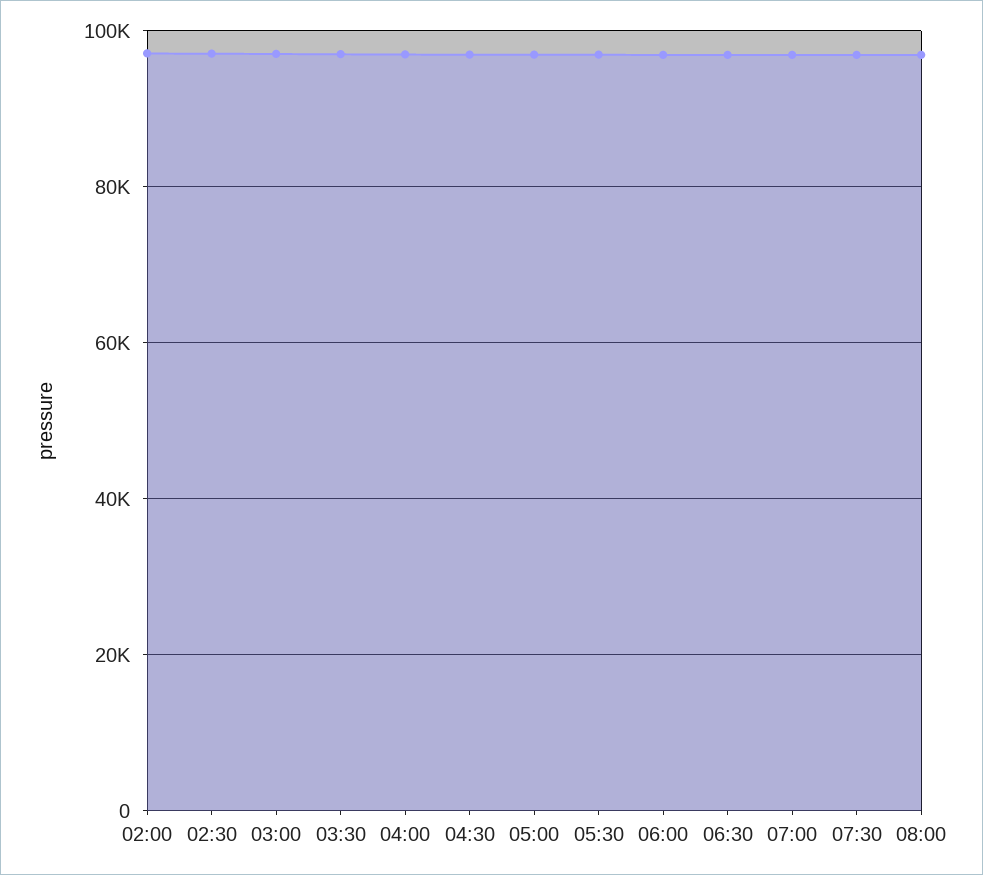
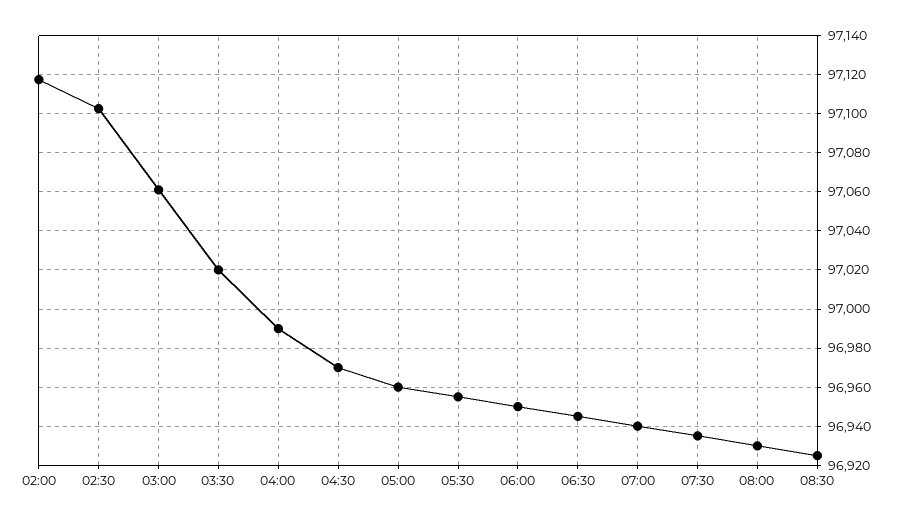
08:30: none -> 96925

